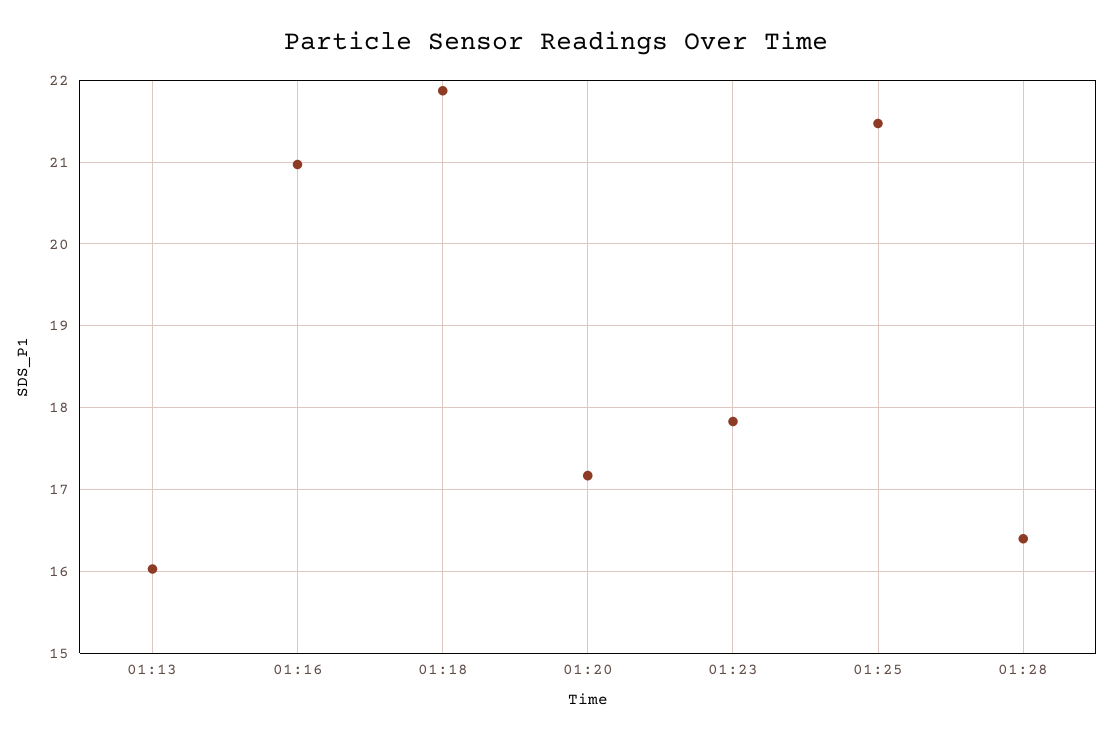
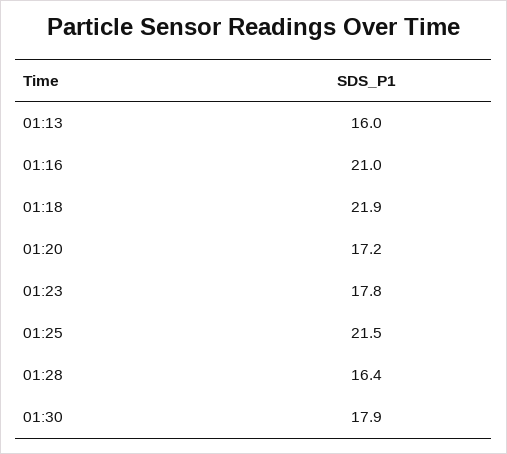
01:30: none -> 17.9

